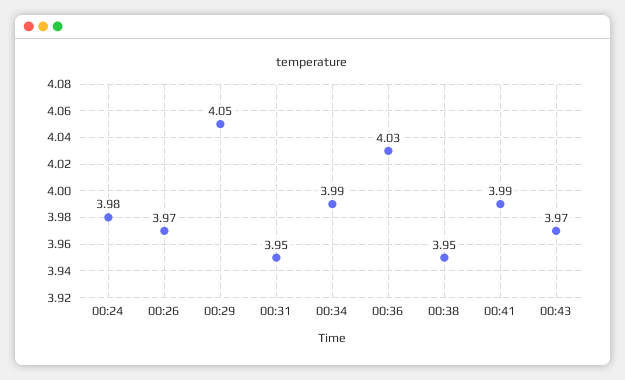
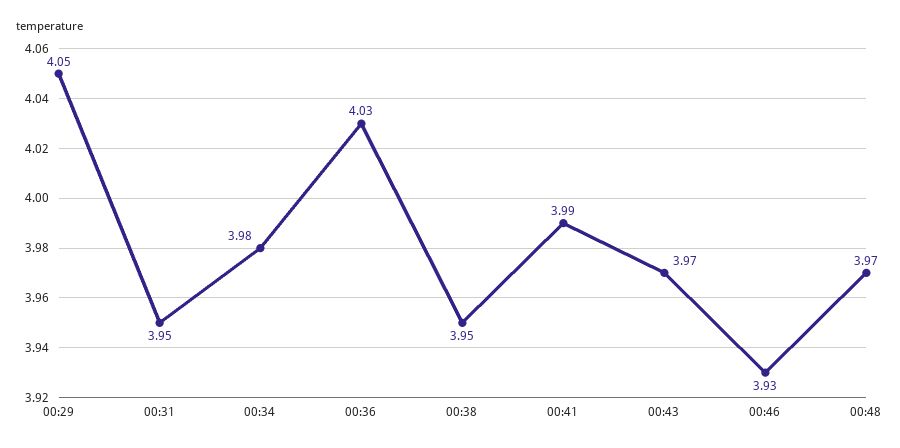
00:24: 3.98 -> none
00:26: 3.97 -> none
00:34: 3.99 -> 3.98
00:46: none -> 3.93
00:48: none -> 3.97

